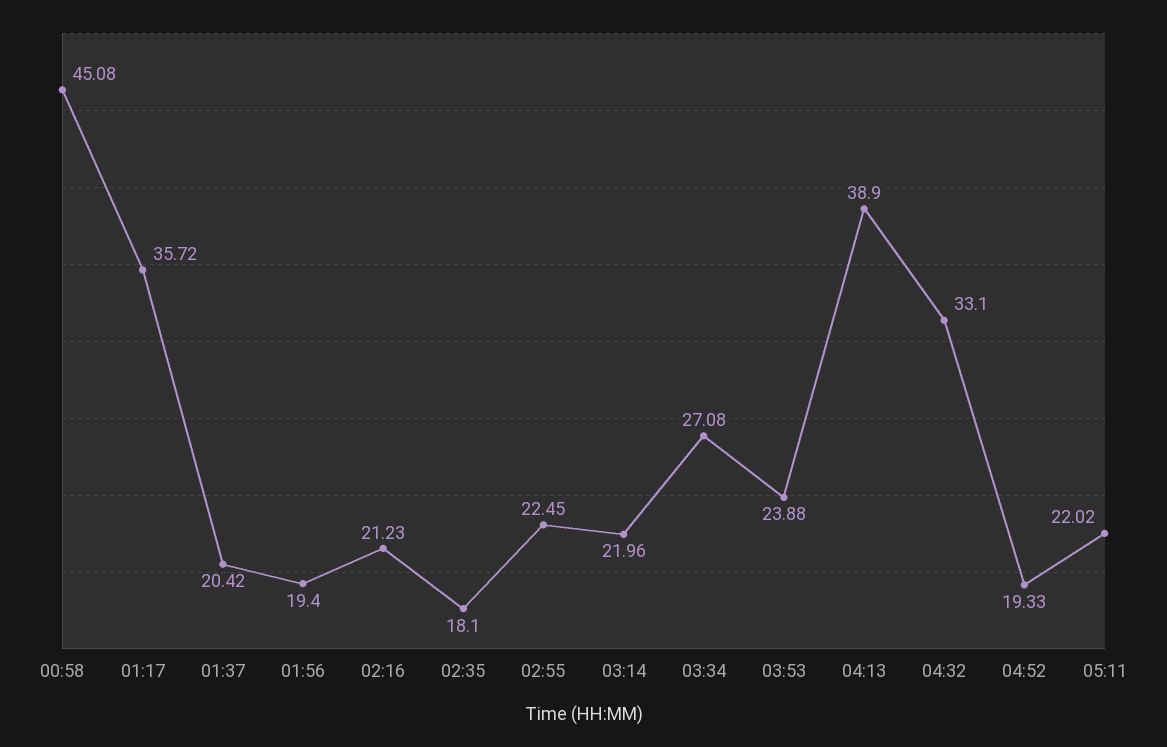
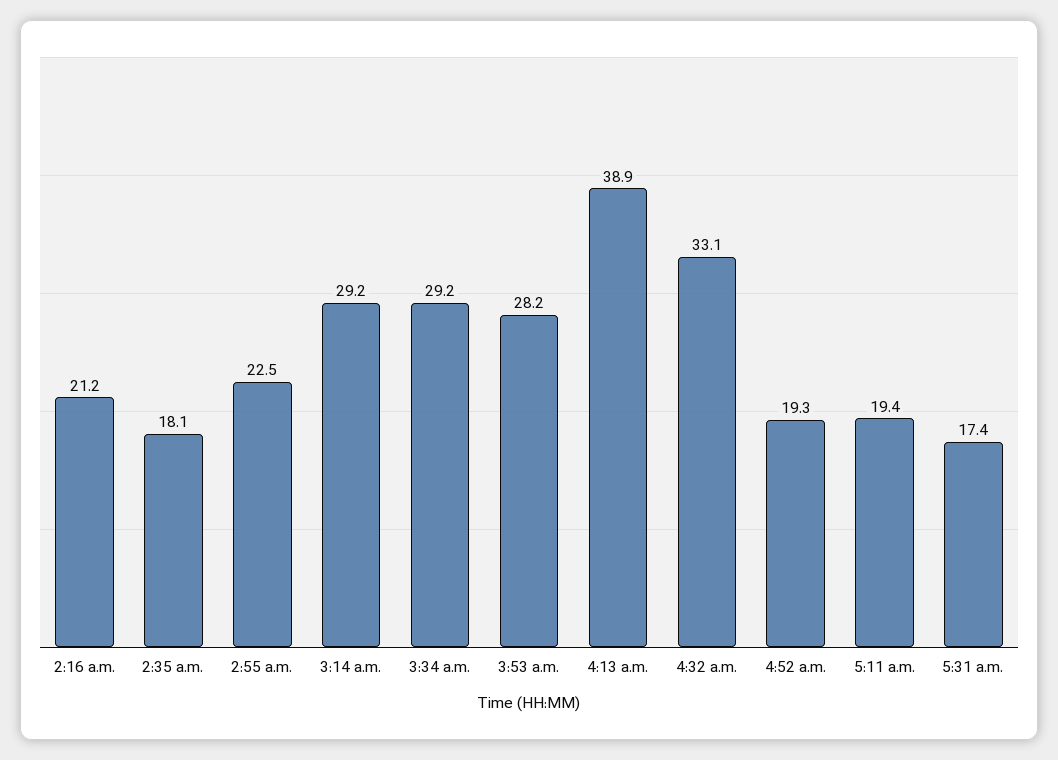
00:58: 45.08 -> none
01:17: 35.72 -> none
01:37: 20.42 -> none
01:56: 19.4 -> none
03:14: 21.96 -> 29.2
03:34: 27.08 -> 29.2
03:53: 23.88 -> 28.2
05:11: 22.02 -> 19.4
5:31 a.m.: none -> 17.4

